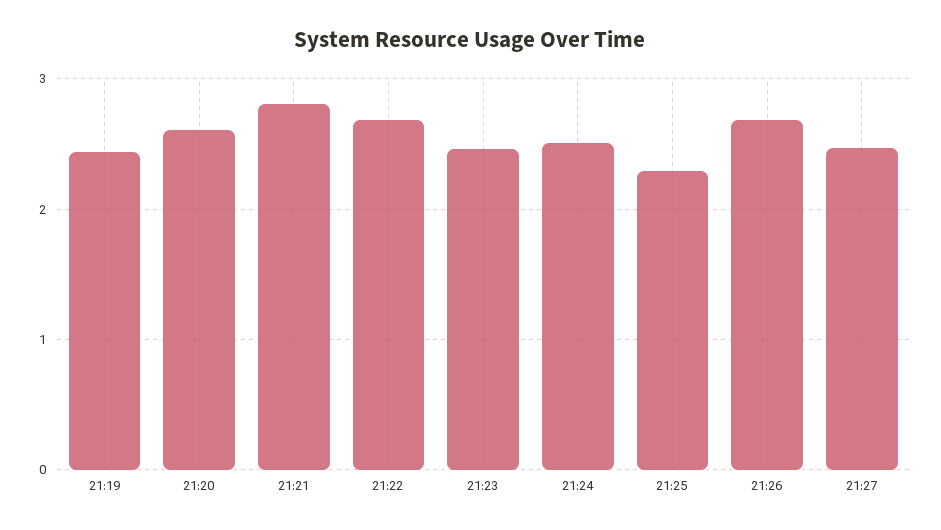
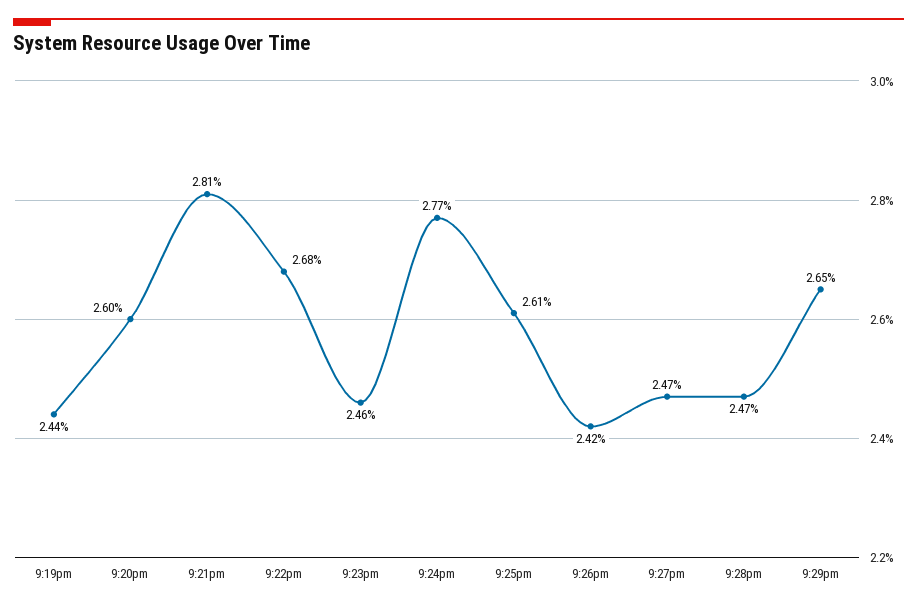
21:24: 2.5 -> 2.77
21:25: 2.3 -> 2.61
21:26: 2.7 -> 2.42
9:28pm: none -> 2.47
9:29pm: none -> 2.65

